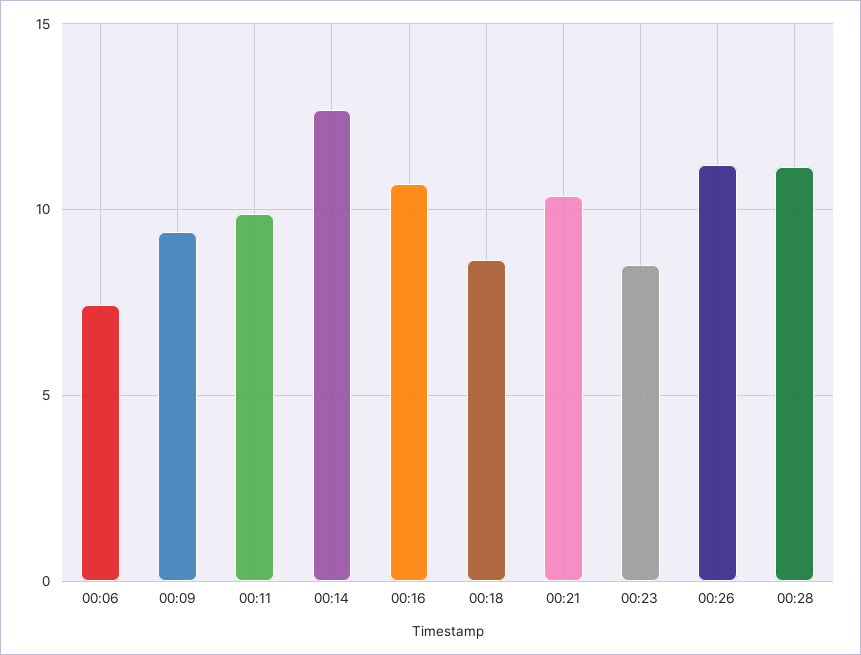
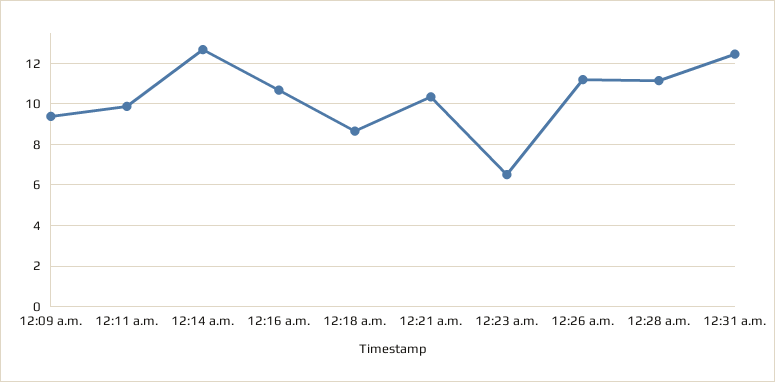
00:06: 7.5 -> none
00:23: 8.5 -> 6.5
12:31 a.m.: none -> 12.5

